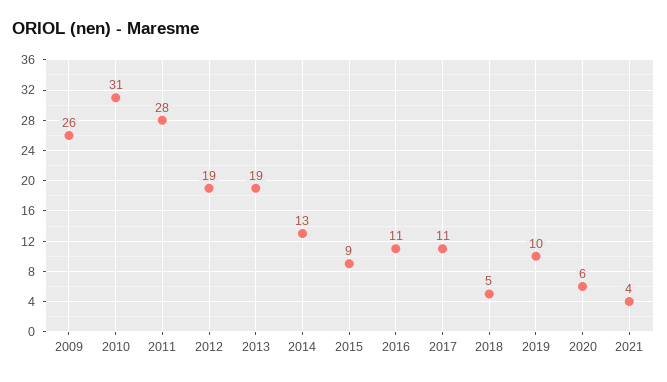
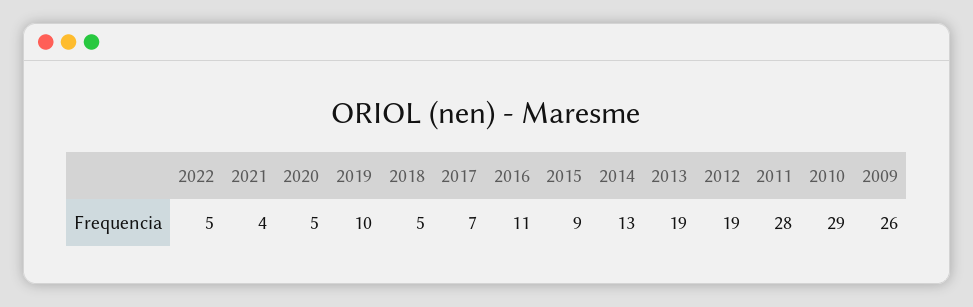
2010: 31 -> 29
2017: 11 -> 7
2020: 6 -> 5
2022: none -> 5

